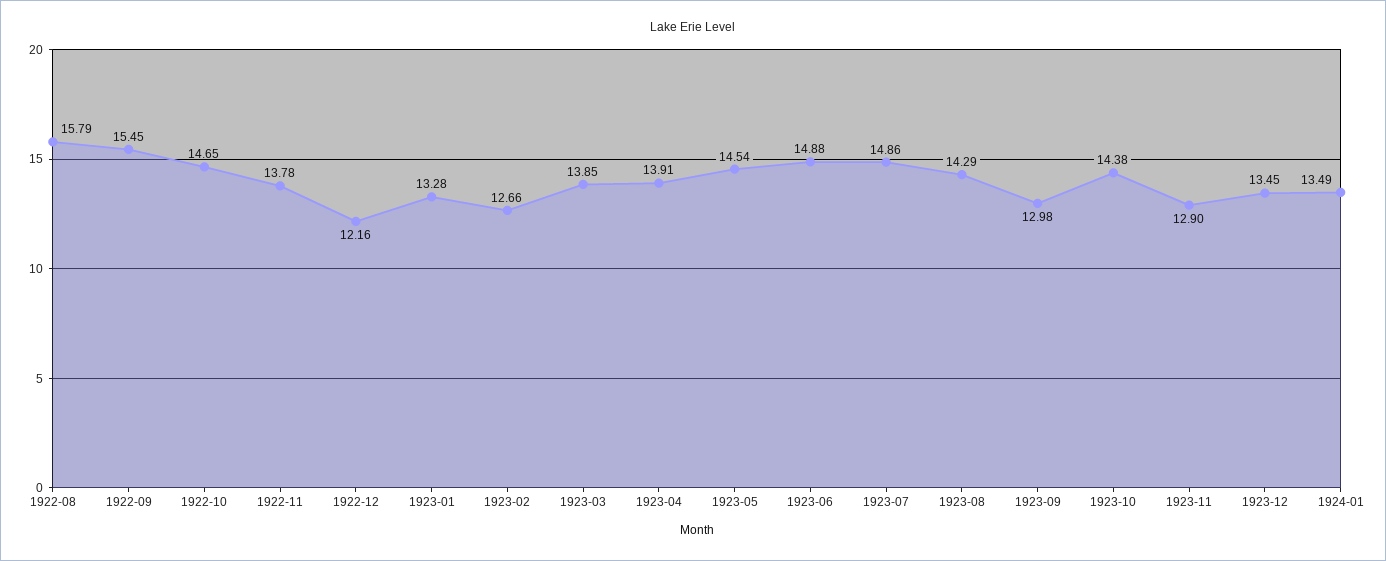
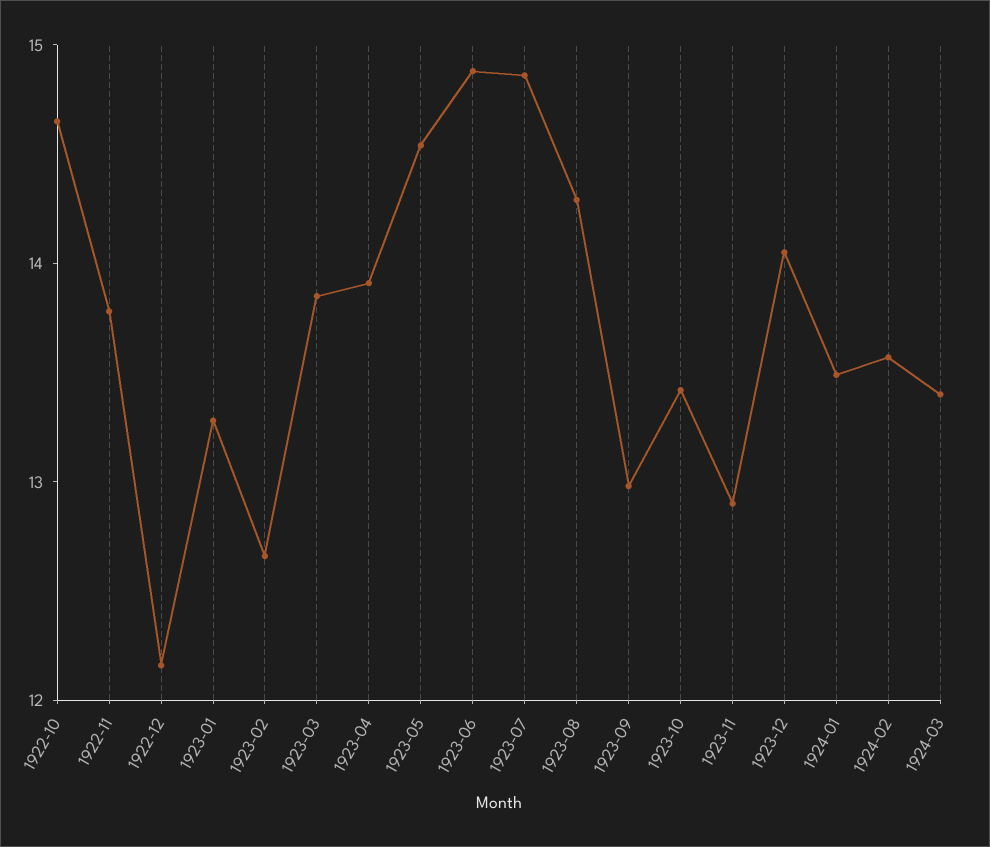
1922-08: 15.79 -> none
1922-09: 15.45 -> none
1923-10: 14.38 -> 13.4
1923-12: 13.45 -> 14
1924-02: none -> 13.6
1924-03: none -> 13.4

